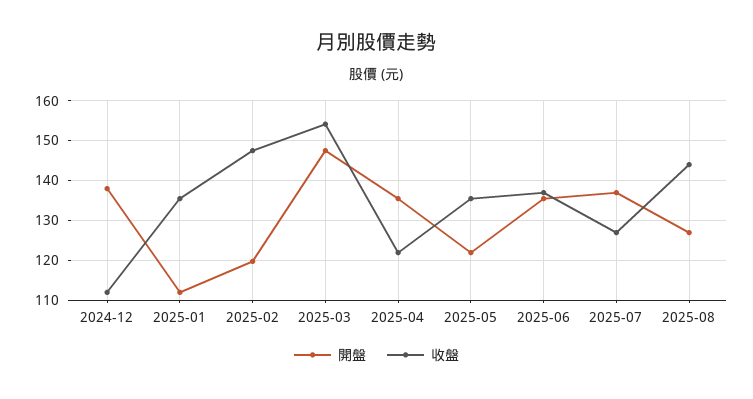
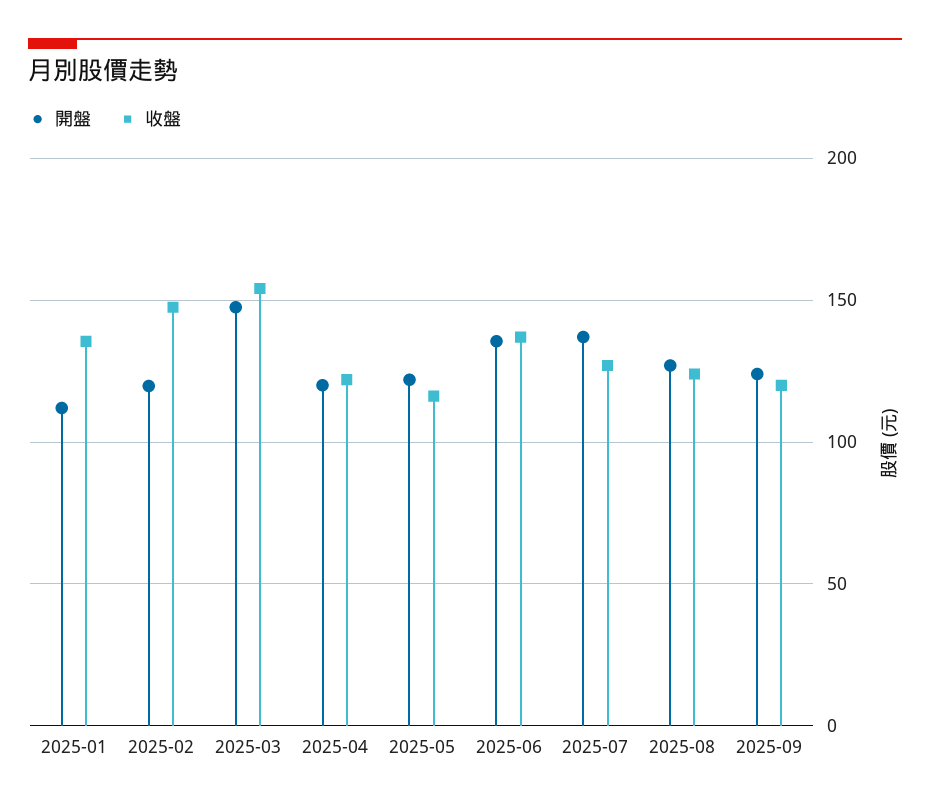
開盤, 2024-12: 138 -> none
收盤, 2024-12: 112 -> none
開盤, 2025-04: 136 -> 120
收盤, 2025-05: 136 -> 115
收盤, 2025-08: 144 -> 125
開盤, 2025-09: none -> 125
收盤, 2025-09: none -> 120

